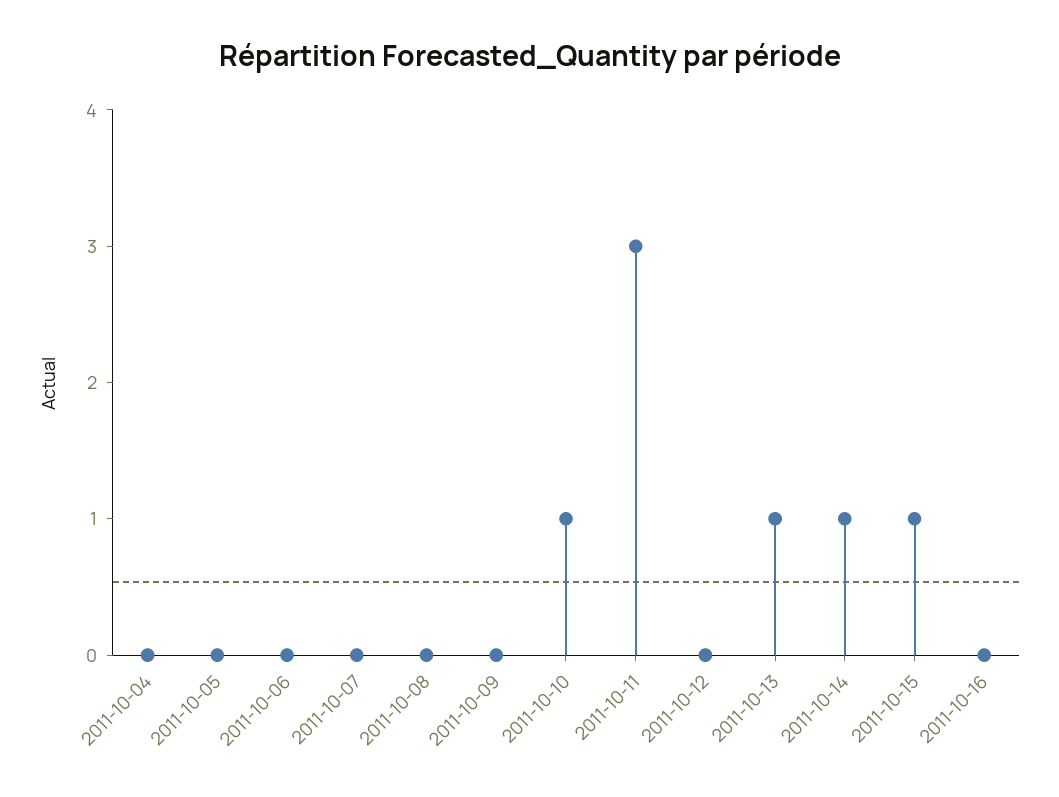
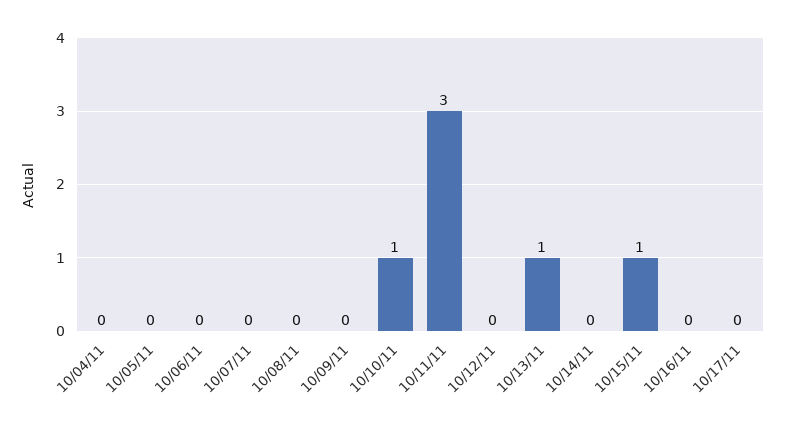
2011-10-14: 1 -> 0
10/17/11: none -> 0

